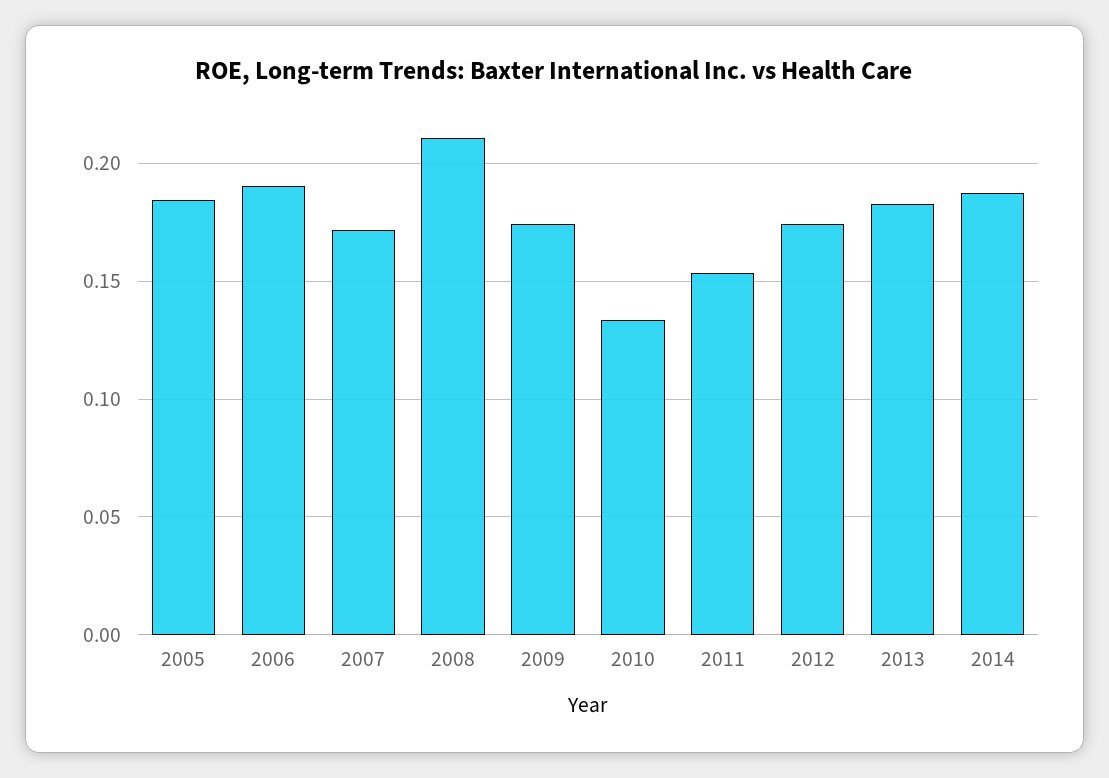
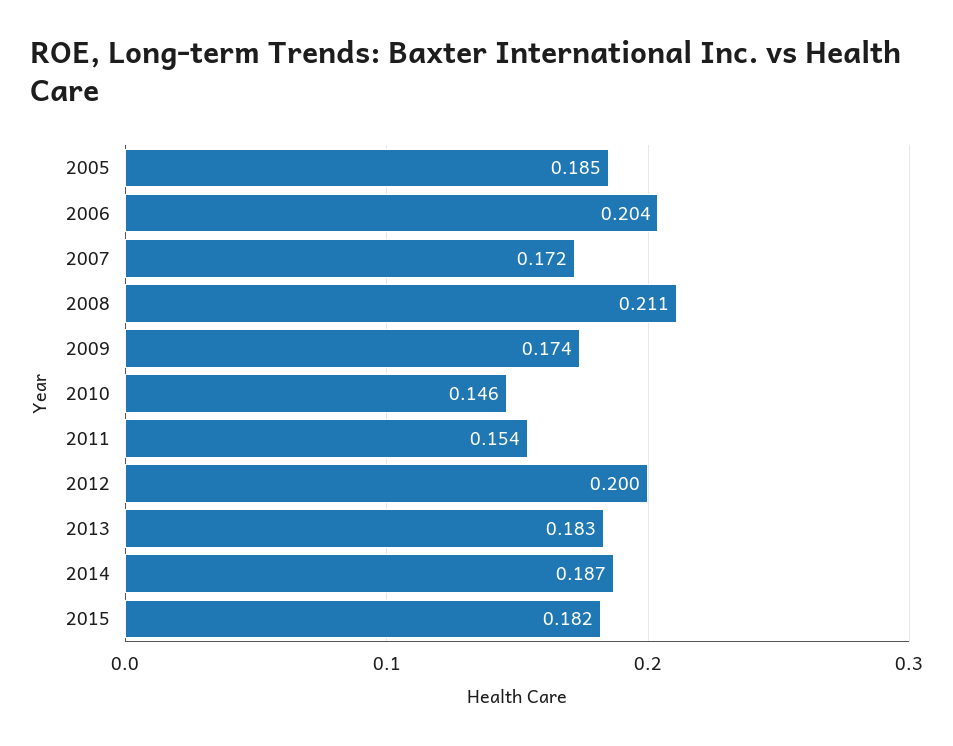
2006: 0.19 -> 0.204
2010: 0.135 -> 0.146
2012: 0.175 -> 0.2
2015: none -> 0.182

